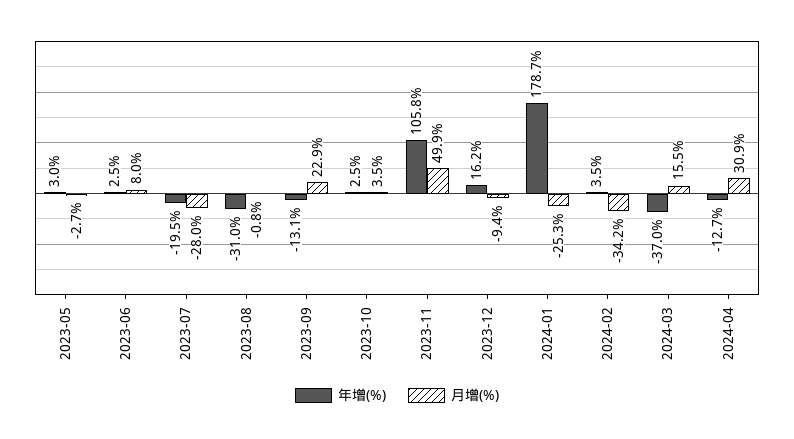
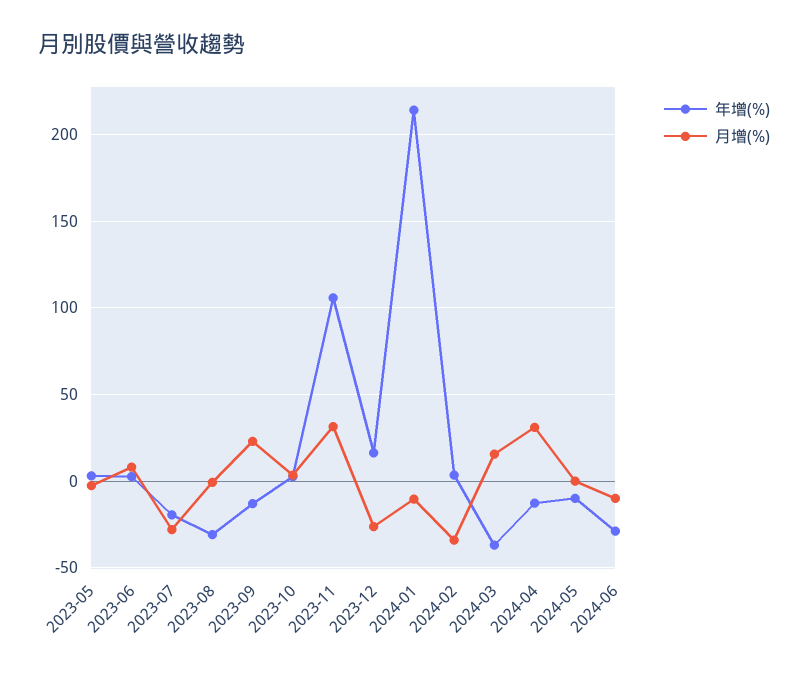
月增(%), 2023-11: 49.9 -> 30
月增(%), 2023-12: -9.4 -> -25
年增(%), 2024-01: 178.7 -> 215
月增(%), 2024-01: -25.3 -> -10
年增(%), 2024-05: none -> -10
月增(%), 2024-05: none -> 0
年增(%), 2024-06: none -> -30
月增(%), 2024-06: none -> -10

